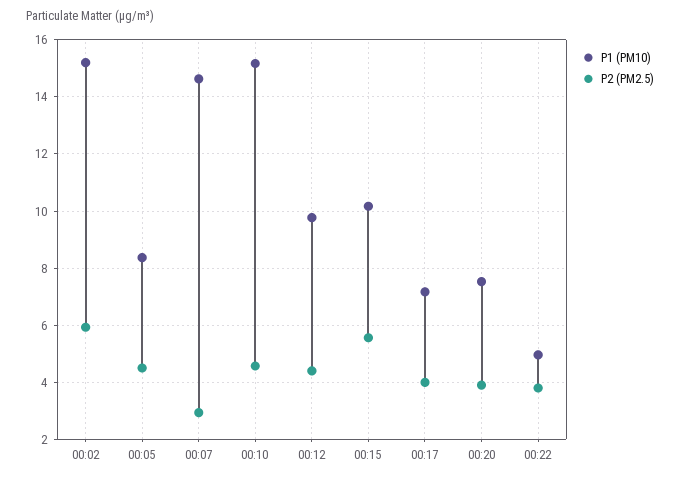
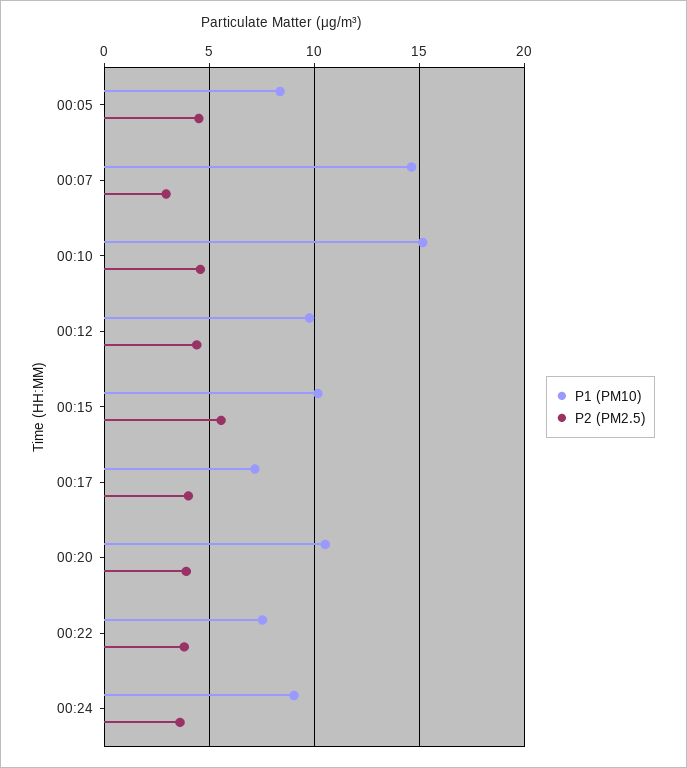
P1 (PM10), 00:02: 15.25 -> none
P2 (PM2.5), 00:02: 6 -> none
P1 (PM10), 00:20: 7.5 -> 10.5
P1 (PM10), 00:22: 5 -> 7.5
P1 (PM10), 00:24: none -> 9
P2 (PM2.5), 00:24: none -> 3.5

